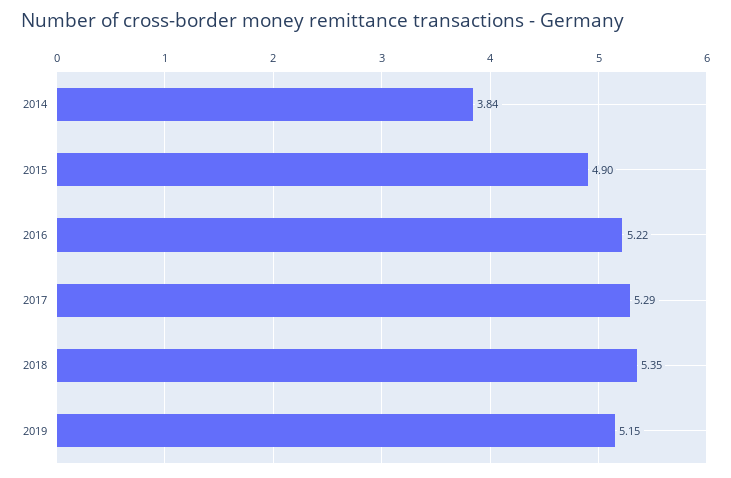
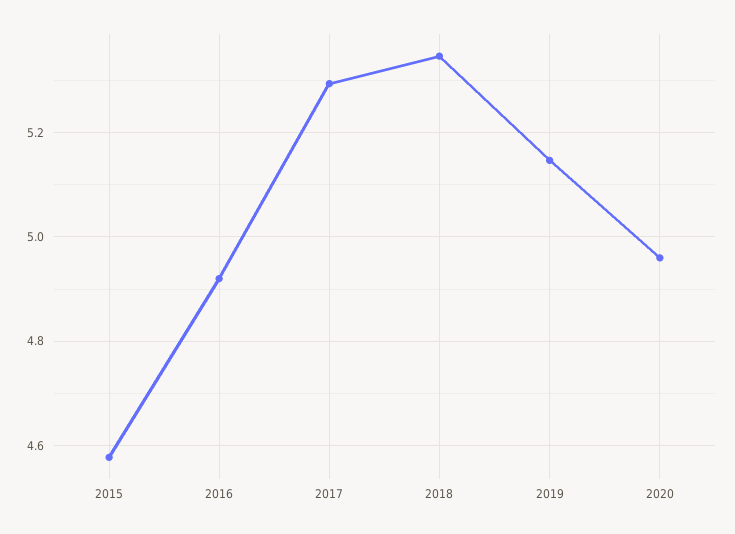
2014: 3.84 -> none
2015: 4.9 -> 4.58
2016: 5.22 -> 4.92
2020: none -> 4.96

